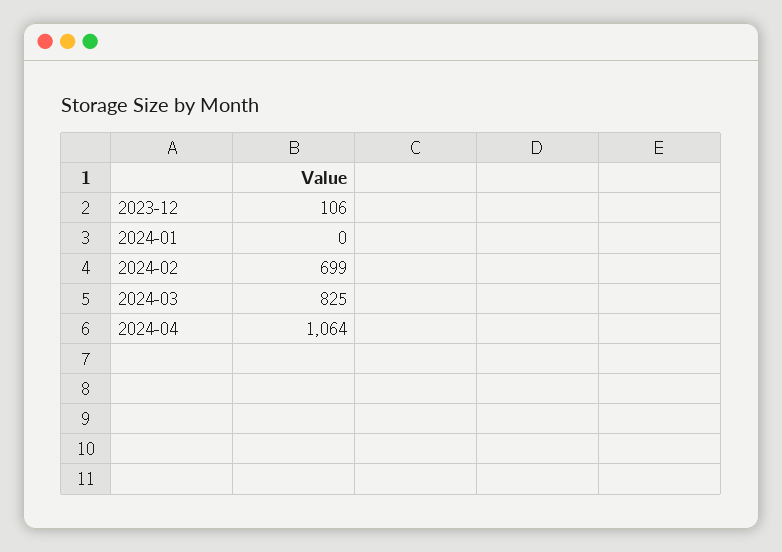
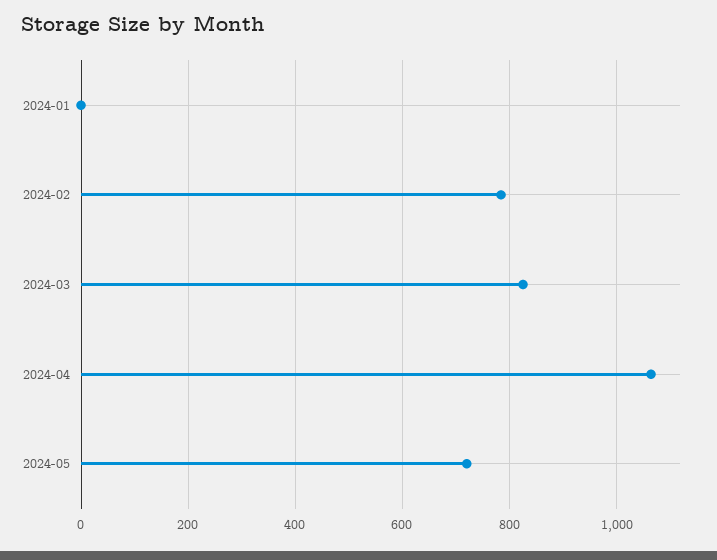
2023-12: 106 -> none
2024-02: 699 -> 780
2024-05: none -> 720

